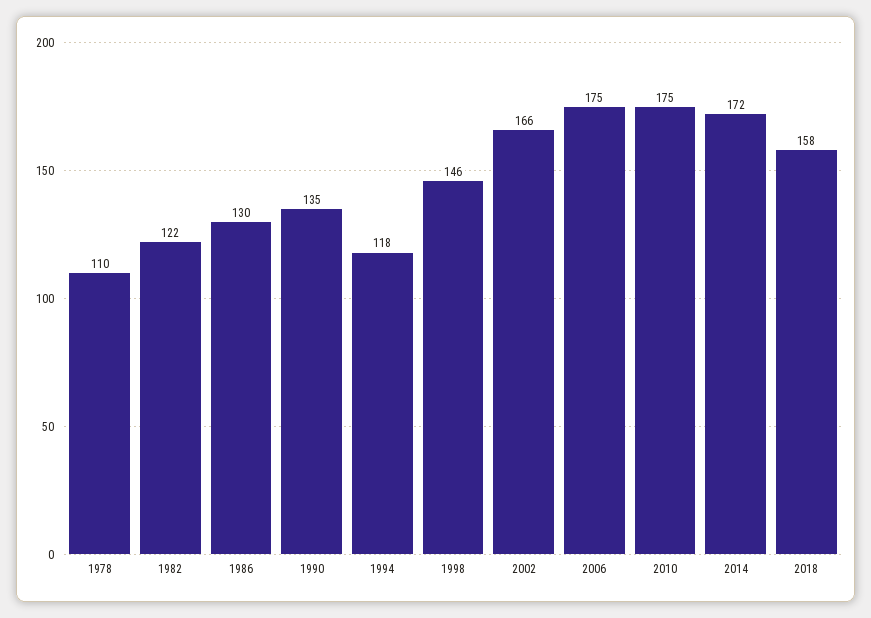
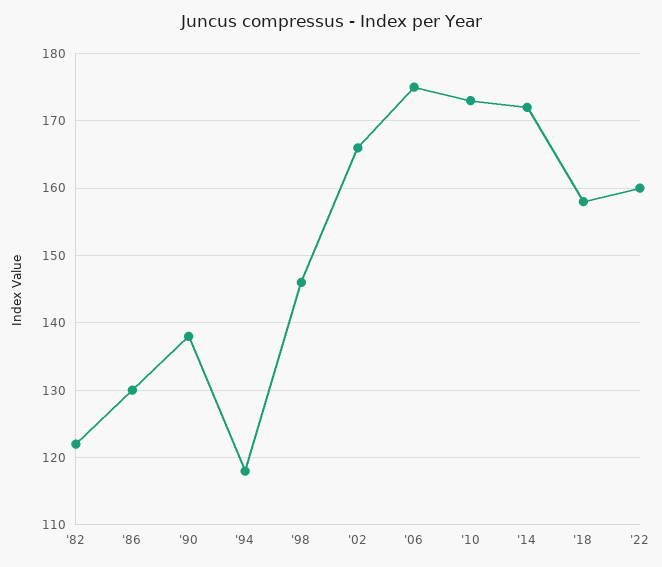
1978: 110 -> none
1990: 135 -> 138
2010: 175 -> 173
'22: none -> 160

